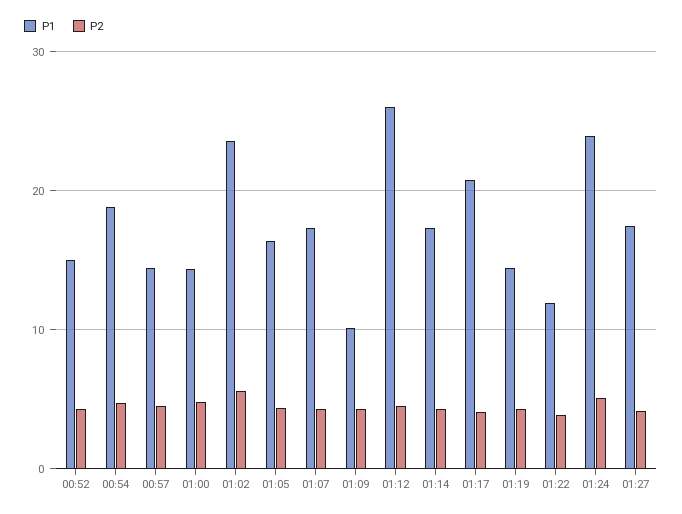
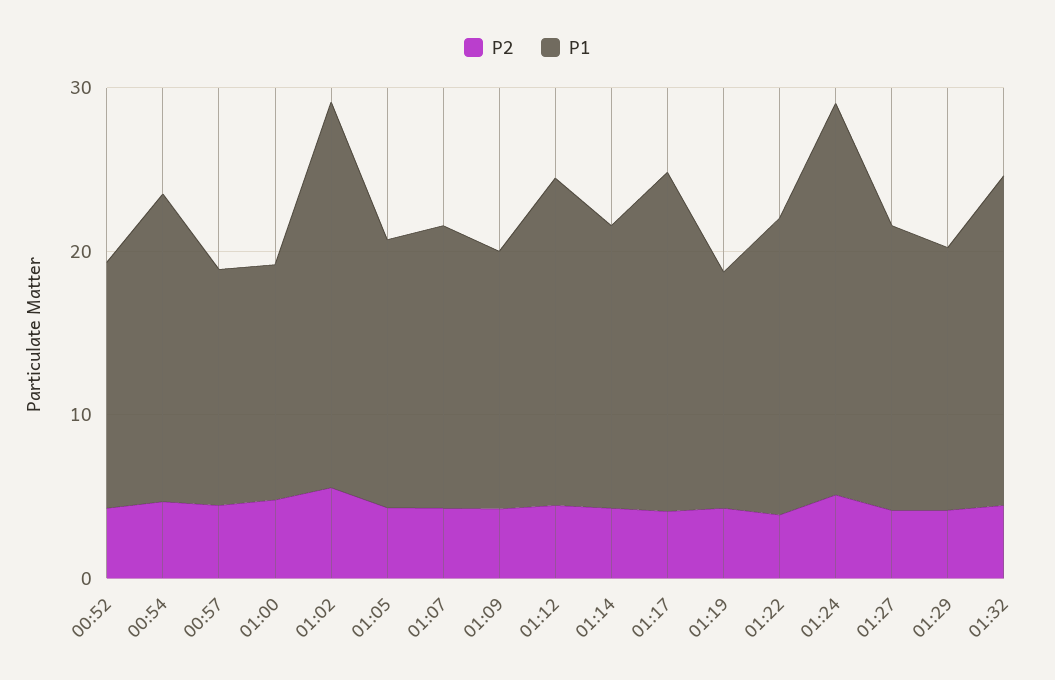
P1, 01:09: 10 -> 16
P1, 01:12: 26 -> 20
P1, 01:22: 12 -> 18
P2, 01:29: none -> 4
P1, 01:29: none -> 16
P2, 01:32: none -> 4
P1, 01:32: none -> 20

